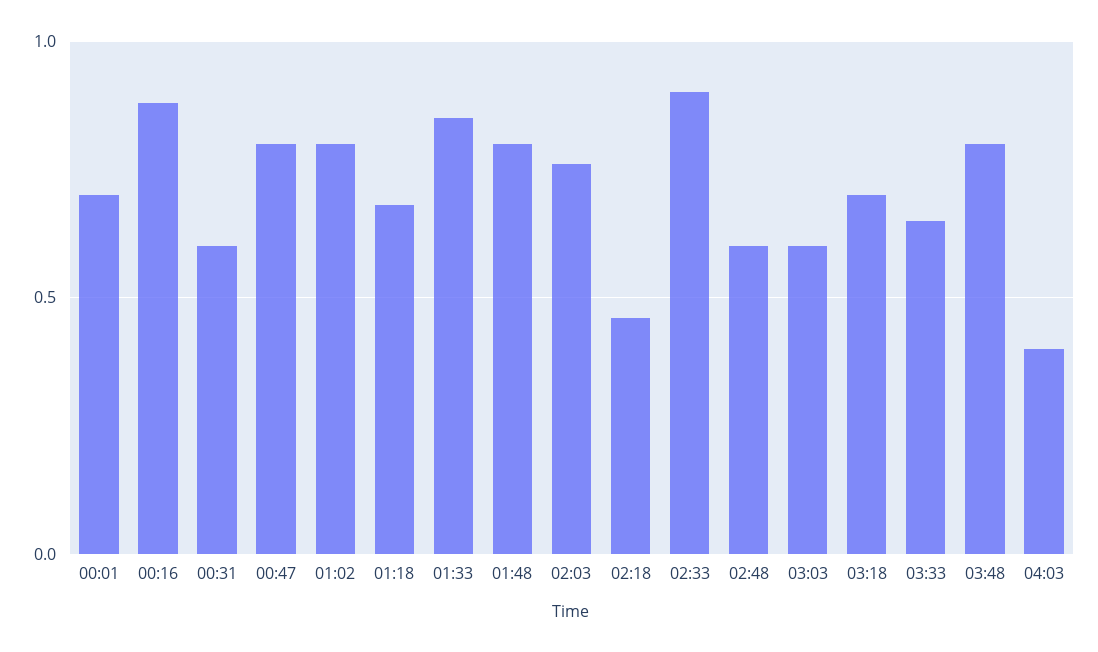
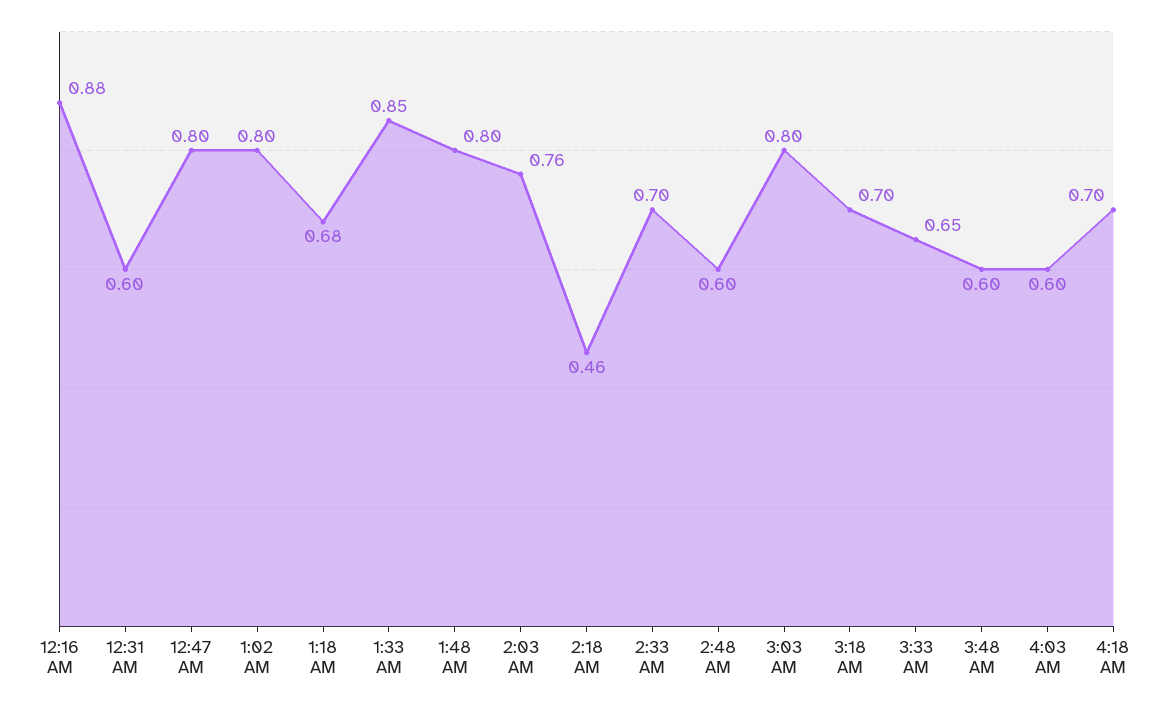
00:01: 0.7 -> none
02:33: 0.9 -> 0.7
03:03: 0.6 -> 0.8
03:48: 0.8 -> 0.6
04:03: 0.4 -> 0.6
4:18 AM: none -> 0.7

